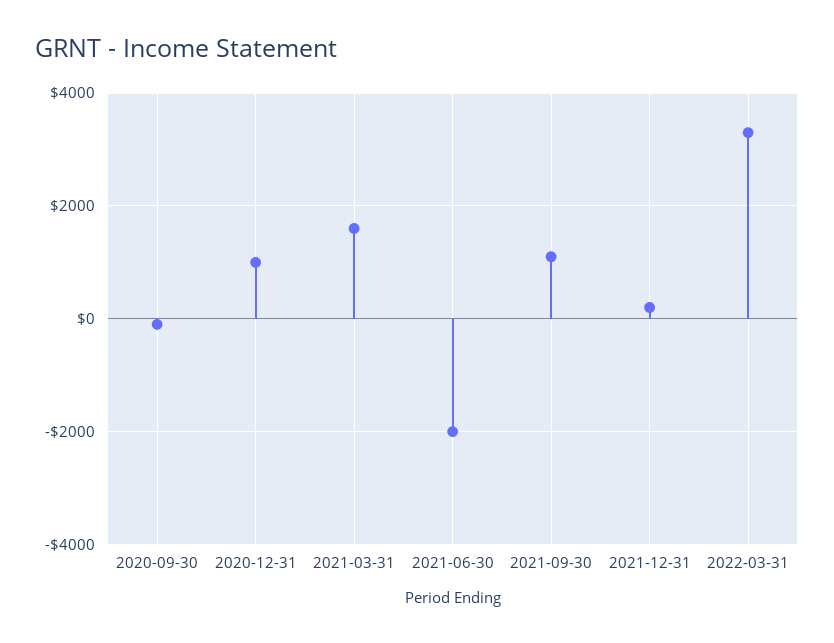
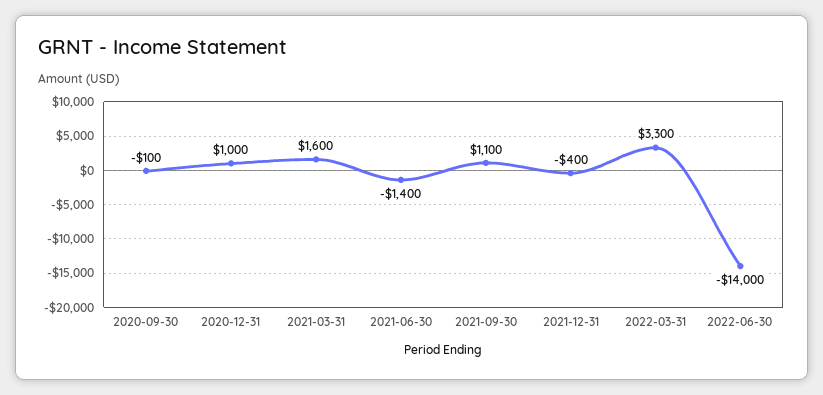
2021-06-30: -2000 -> -1400
2021-12-31: 200 -> -400
2022-06-30: none -> -14000

